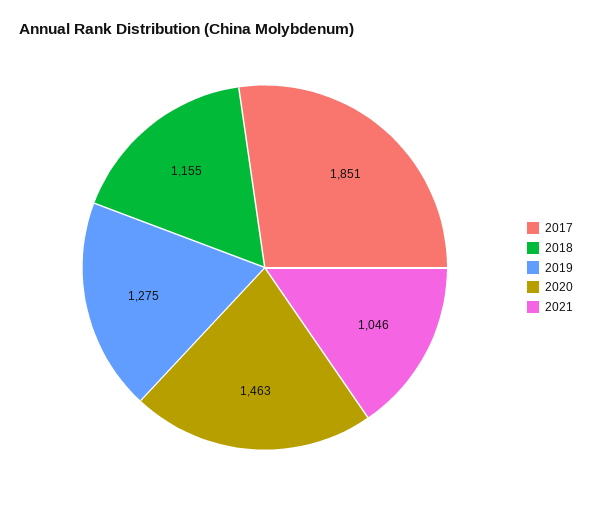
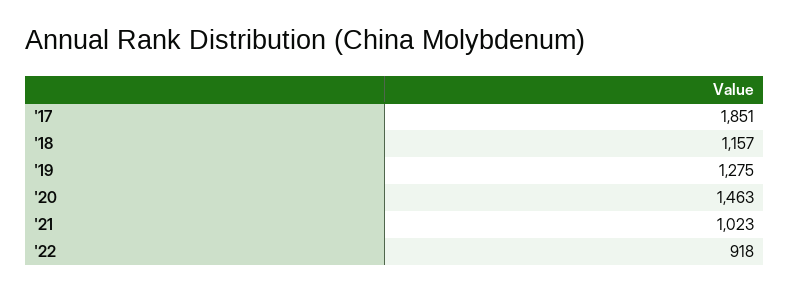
2018: 1155 -> 1157
2021: 1046 -> 1023
'22: none -> 918

